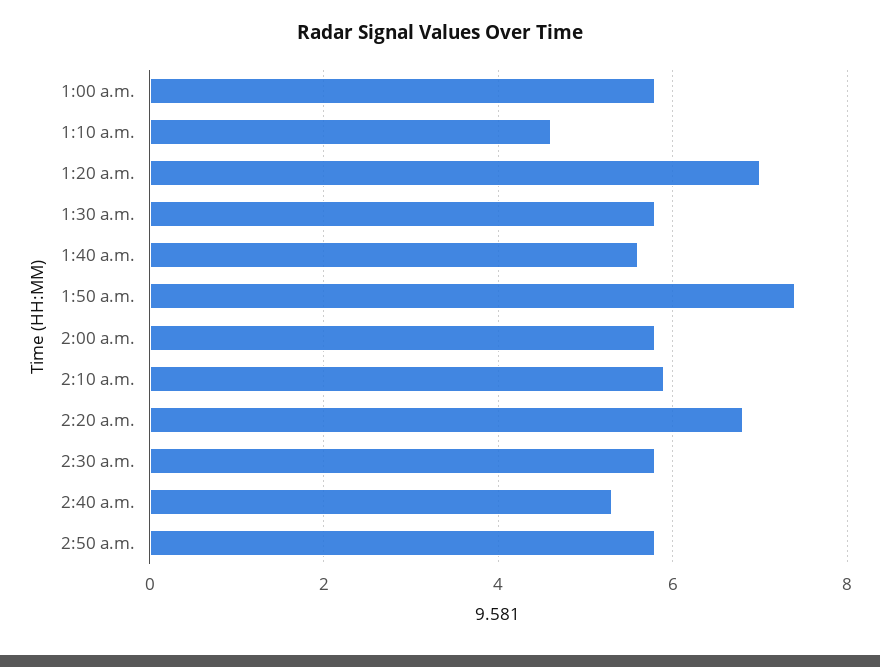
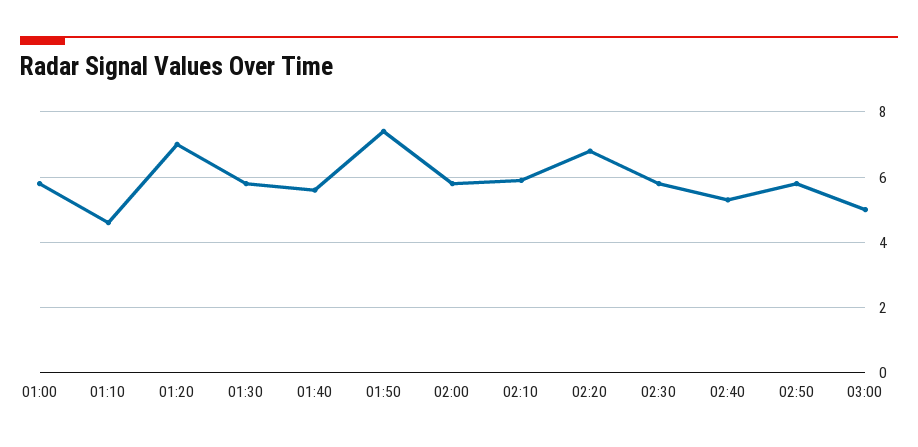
03:00: none -> 5

